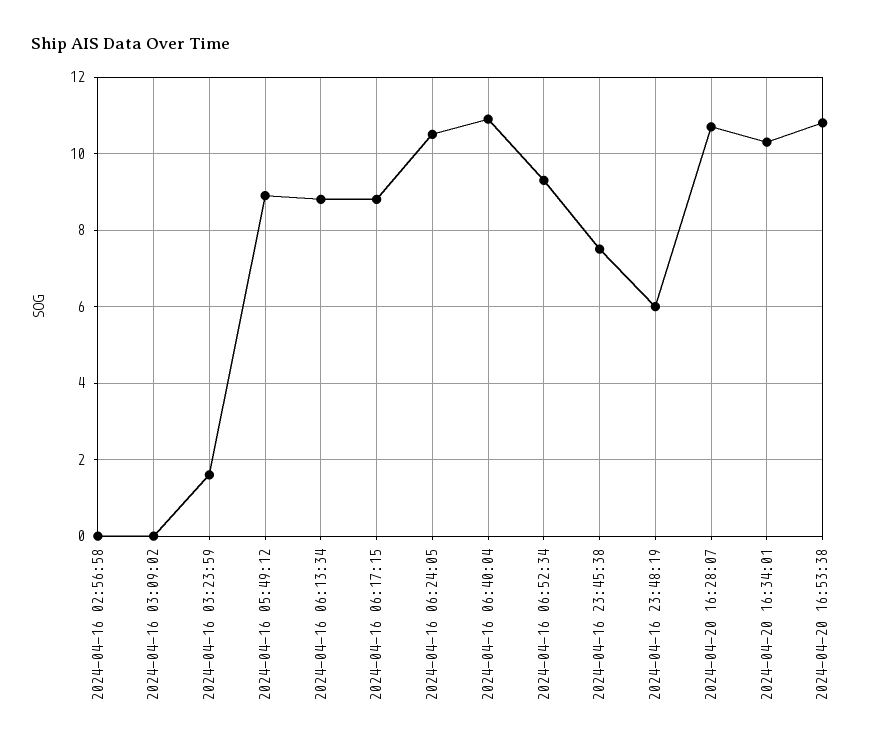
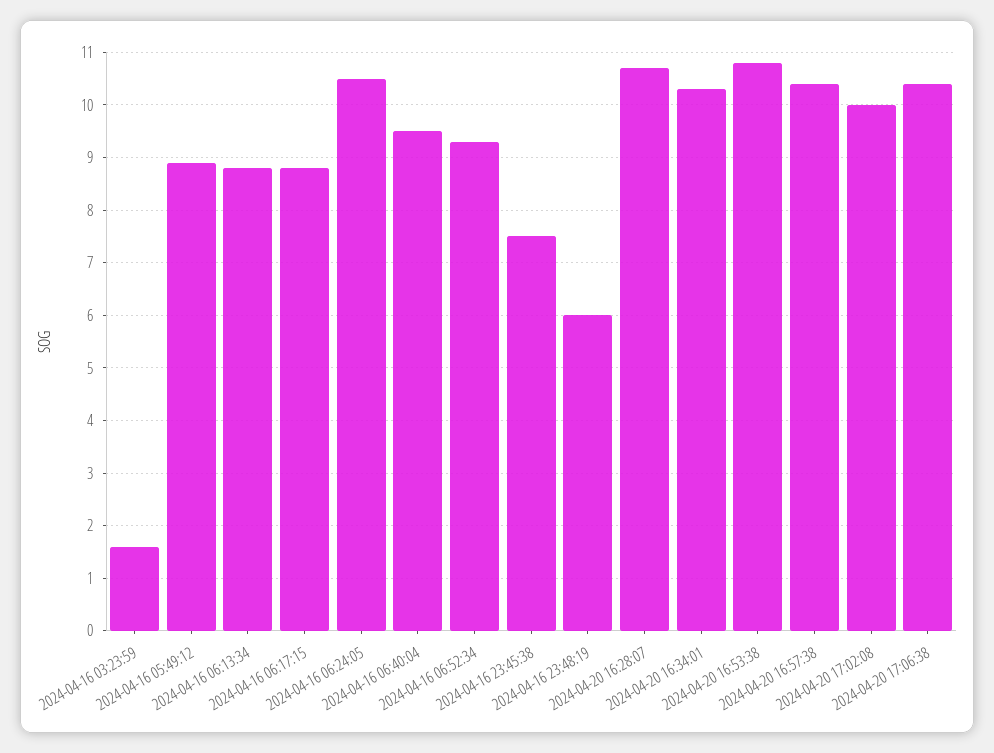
2024-04-16 02:56:58: 0 -> none
2024-04-16 03:09:02: 0 -> none
2024-04-16 06:40:04: 11 -> 9.5
2024-04-20 16:57:38: none -> 10.5
2024-04-20 17:02:08: none -> 10
2024-04-20 17:06:38: none -> 10.5

